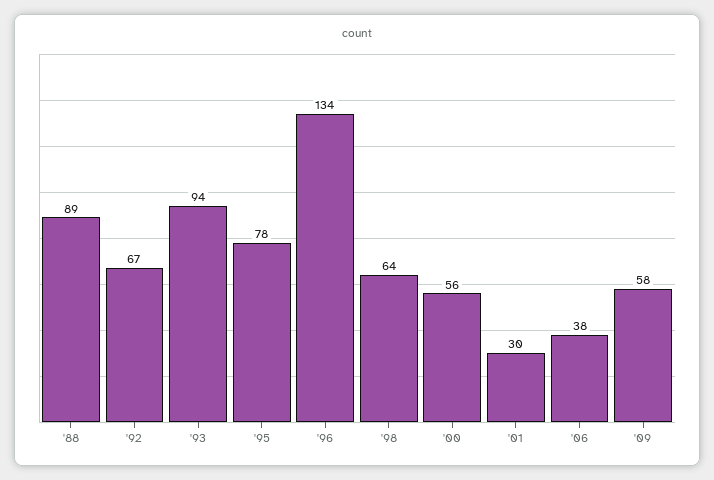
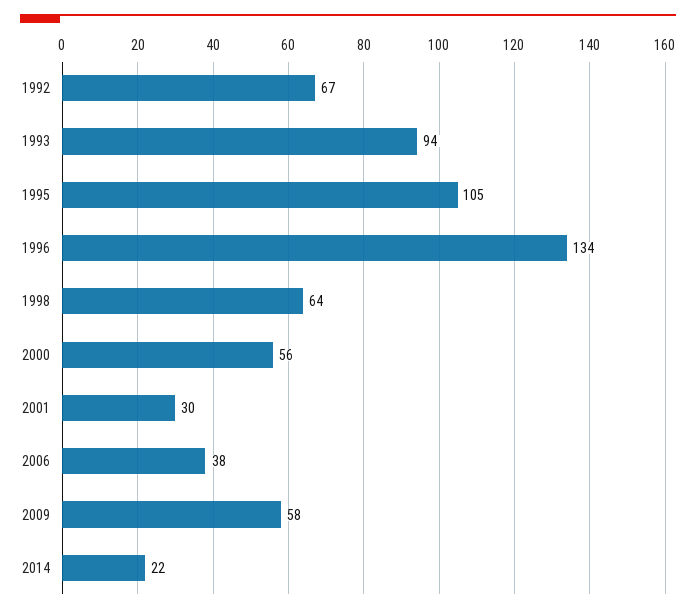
'88: 89 -> none
'95: 78 -> 105
2014: none -> 22

